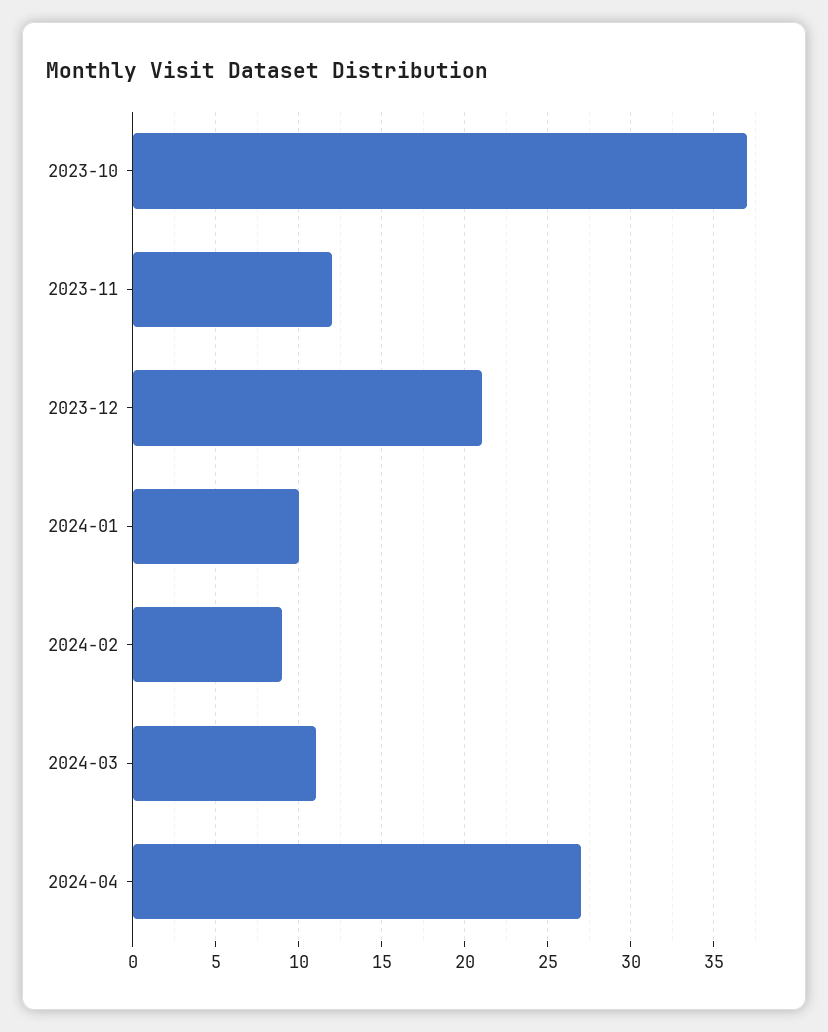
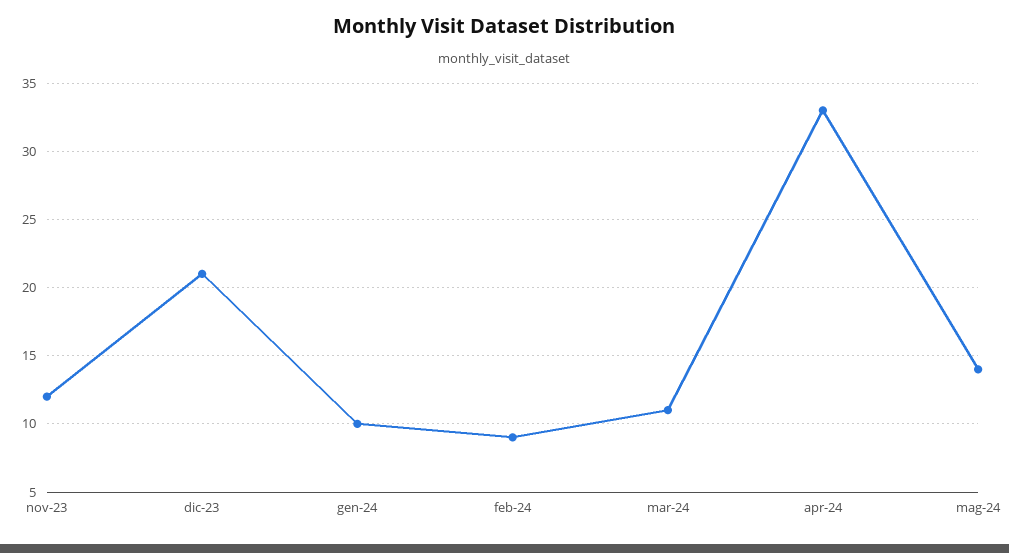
2023-10: 37 -> none
2024-04: 27 -> 33
mag-24: none -> 14

